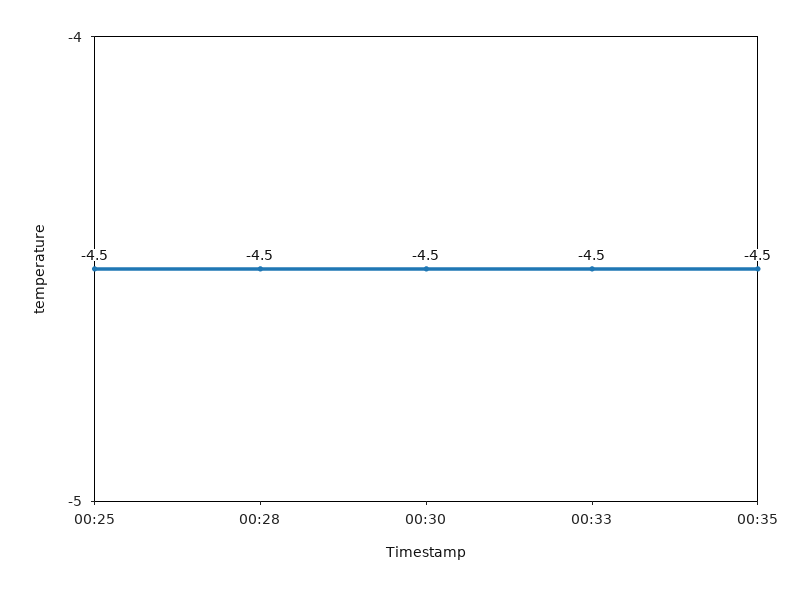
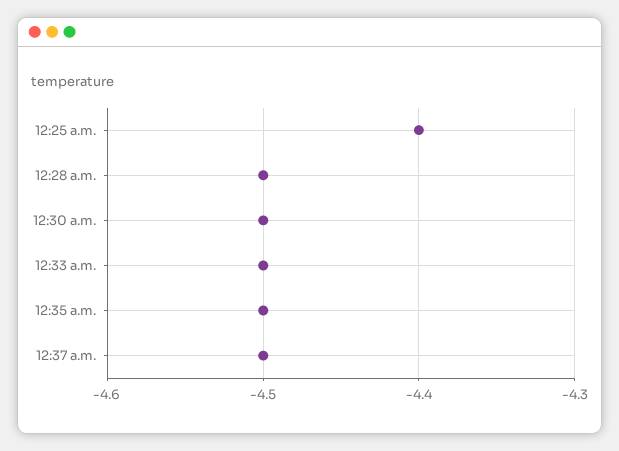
00:25: -4.5 -> -4.4
12:37 a.m.: none -> -4.5

